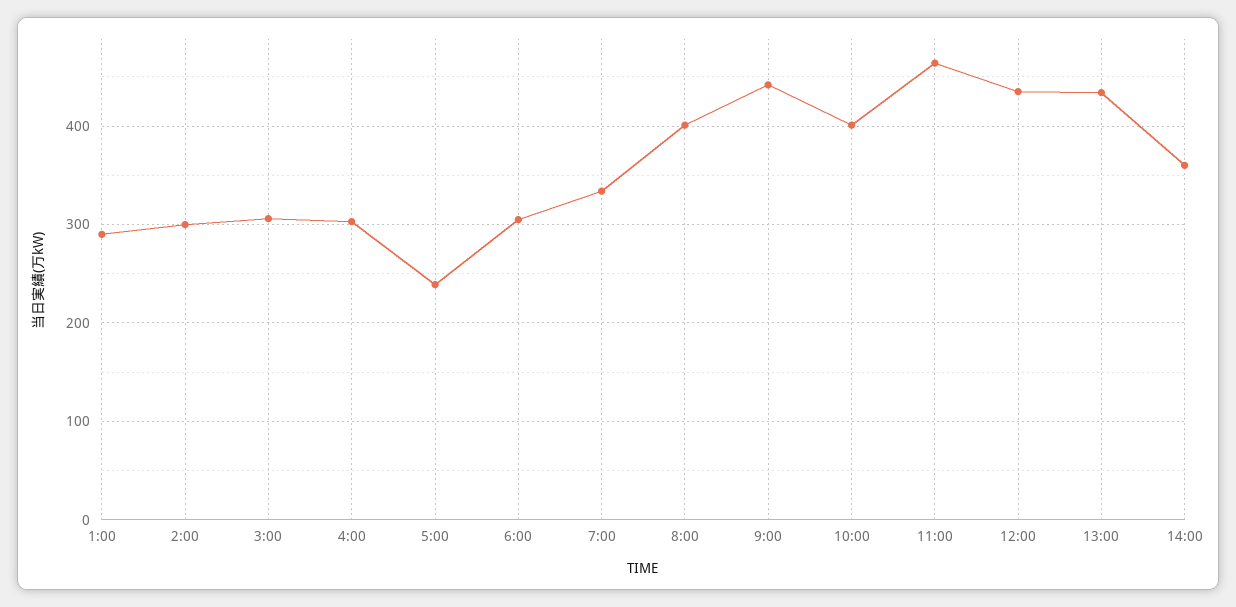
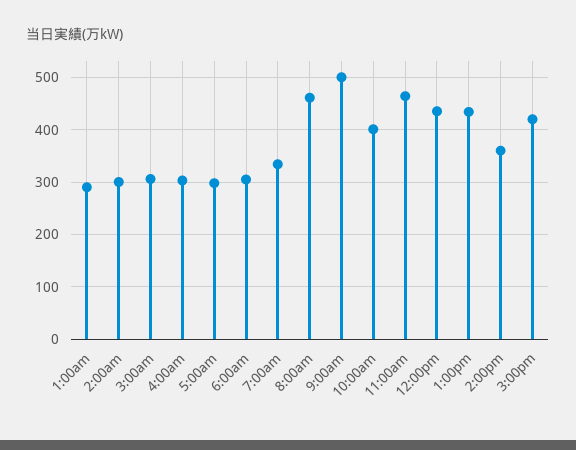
5:00: 240 -> 300
8:00: 400 -> 460
9:00: 440 -> 500
3:00pm: none -> 420

